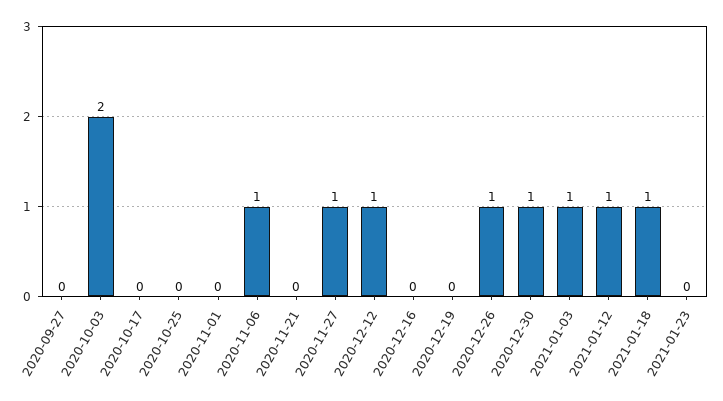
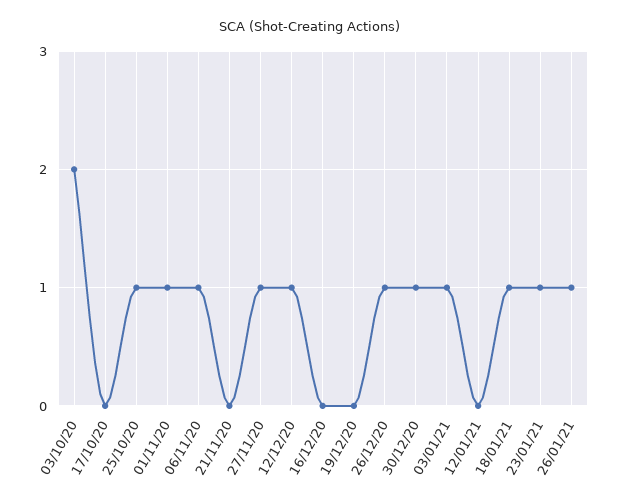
2020-09-27: 0 -> none
2020-10-25: 0 -> 1
2020-11-01: 0 -> 1
2021-01-12: 1 -> 0
2021-01-23: 0 -> 1
26/01/21: none -> 1

